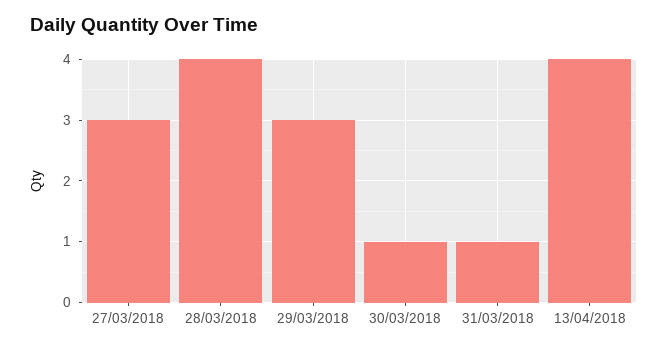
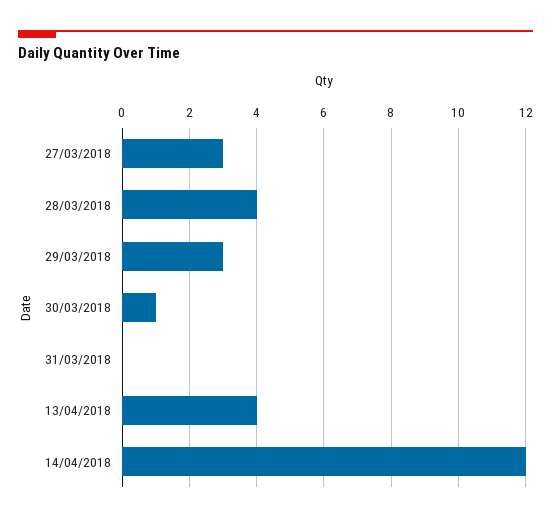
31/03/2018: 1 -> 0
14/04/2018: none -> 12

